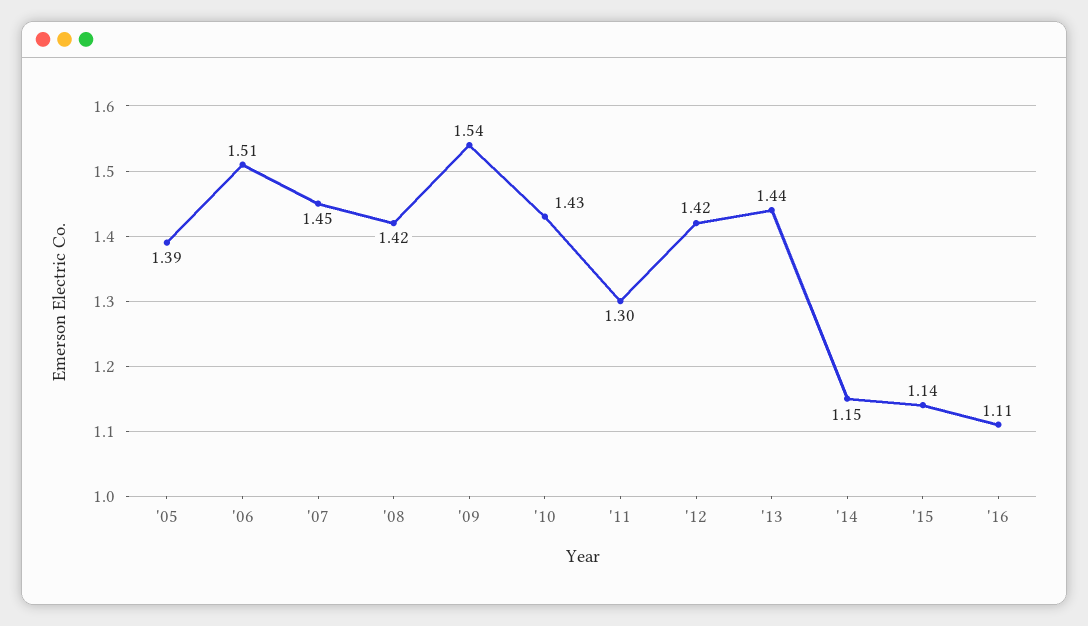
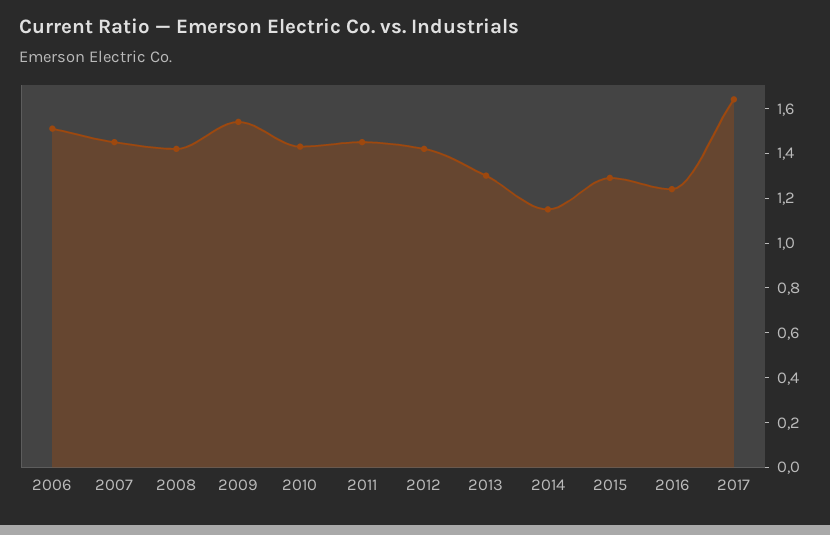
'05: 1.39 -> none
'11: 1.3 -> 1.45
'13: 1.44 -> 1.3
'15: 1.14 -> 1.3
'16: 1.11 -> 1.25
2017: none -> 1.65

